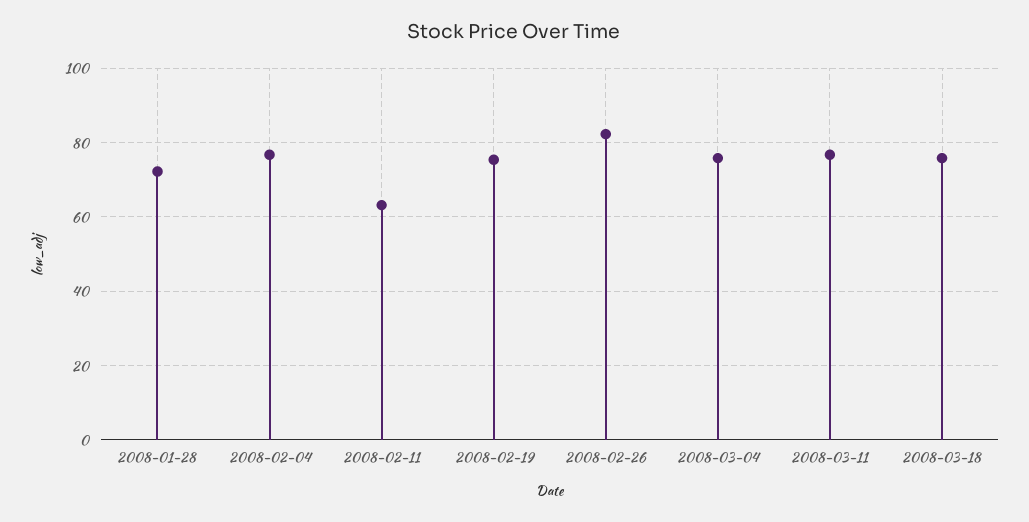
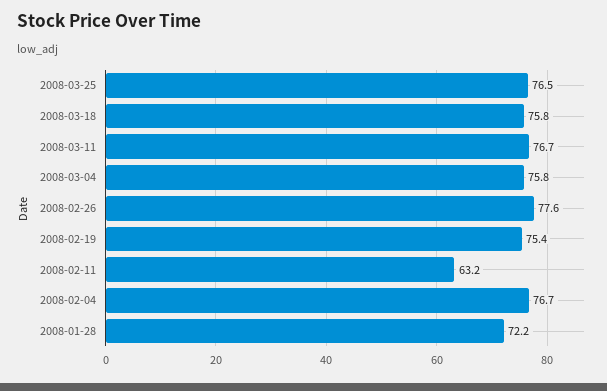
2008-02-26: 82 -> 77.6
2008-03-25: none -> 76.5

